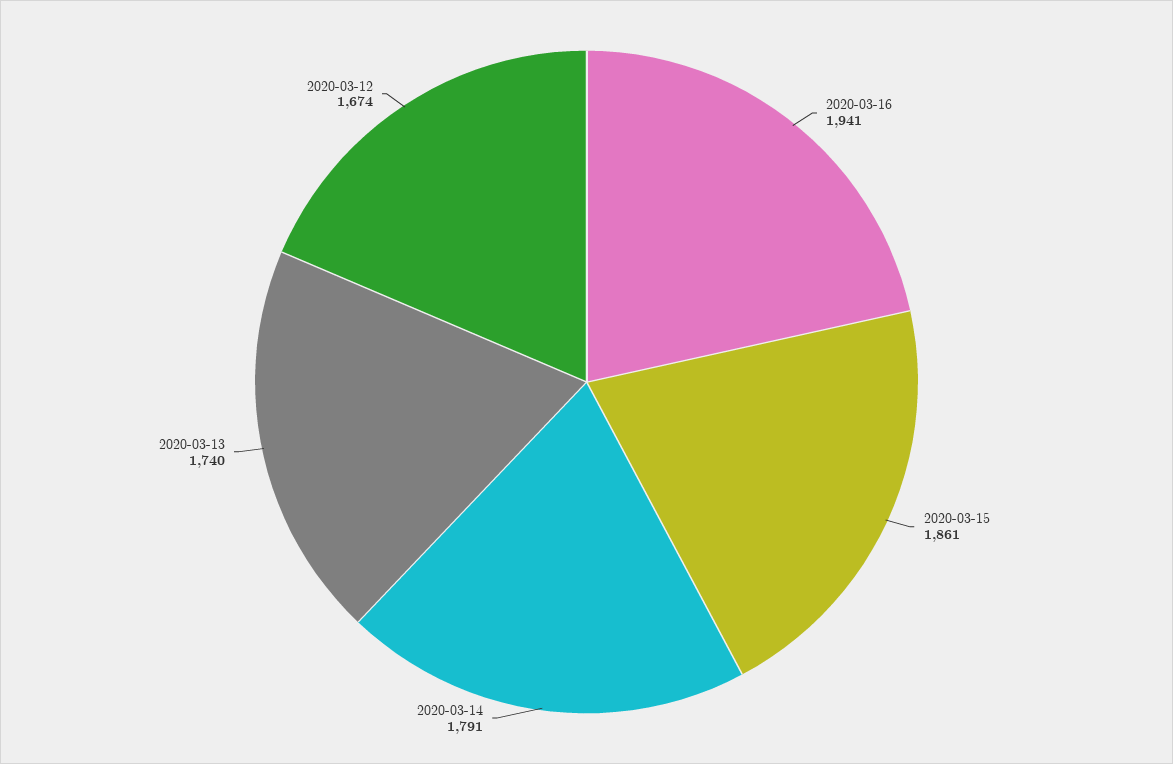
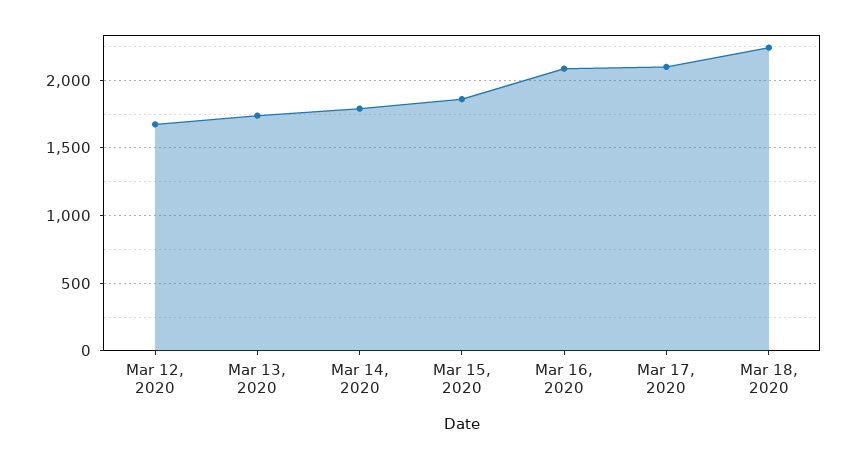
2020-03-16: 1941 -> 2100
Mar 17, 2020: none -> 2100
Mar 18, 2020: none -> 2250

